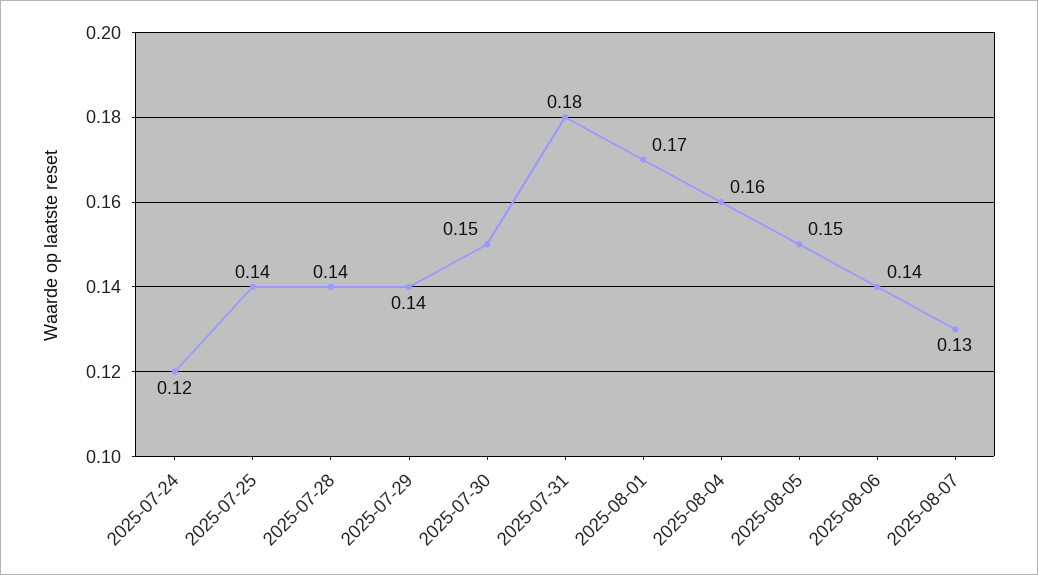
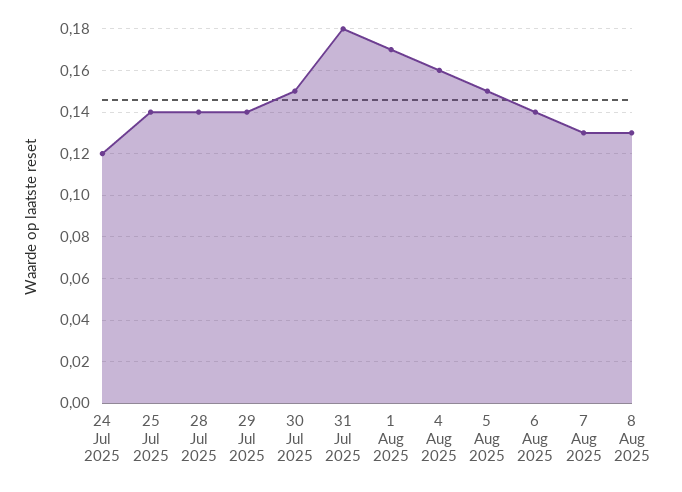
8 Aug 2025: none -> 0.13

